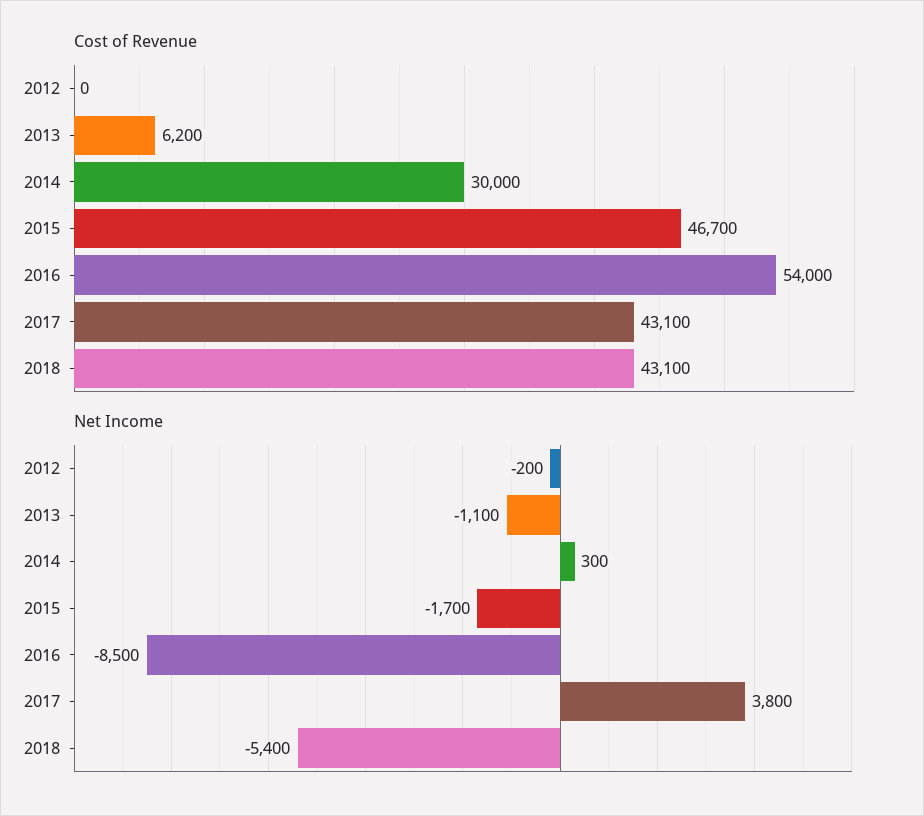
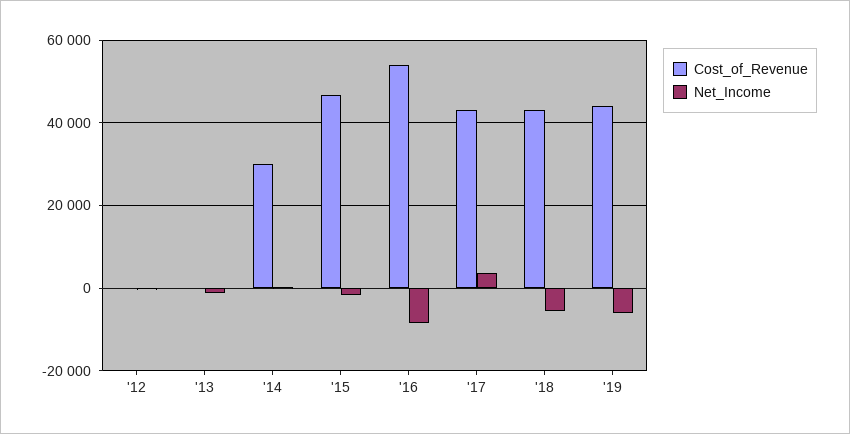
Cost of Revenue, 2013: 6200 -> 0
Cost of Revenue, '19: none -> 44000
Net Income, '19: none -> -6000

